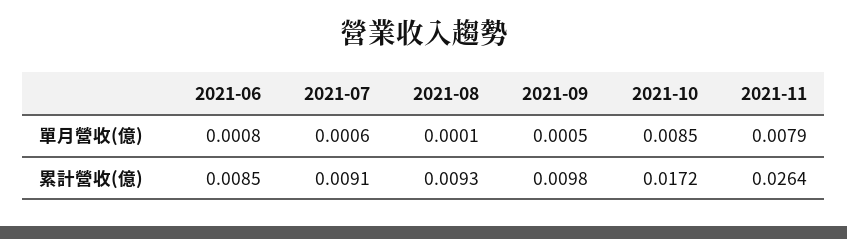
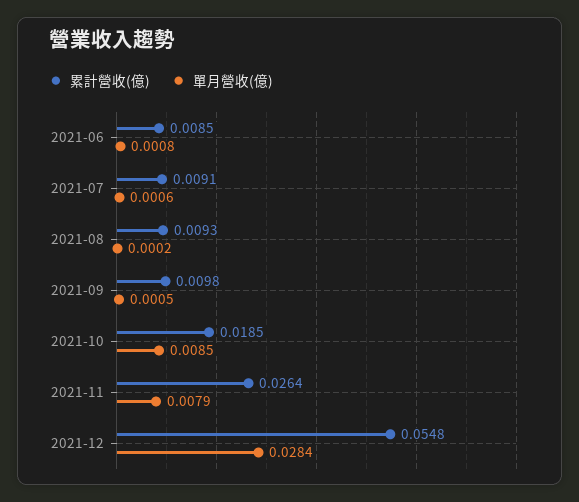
單月營收(億), 2021-08: 0.0001 -> 0.0002
累計營收(億), 2021-10: 0.0172 -> 0.0185
累計營收(億), 2021-12: none -> 0.0548
單月營收(億), 2021-12: none -> 0.0284

